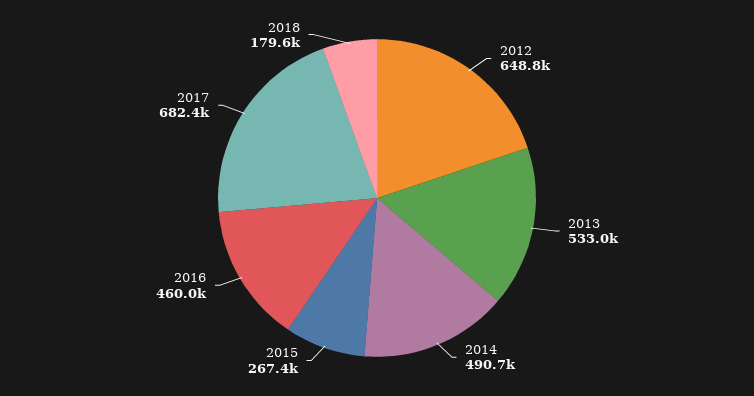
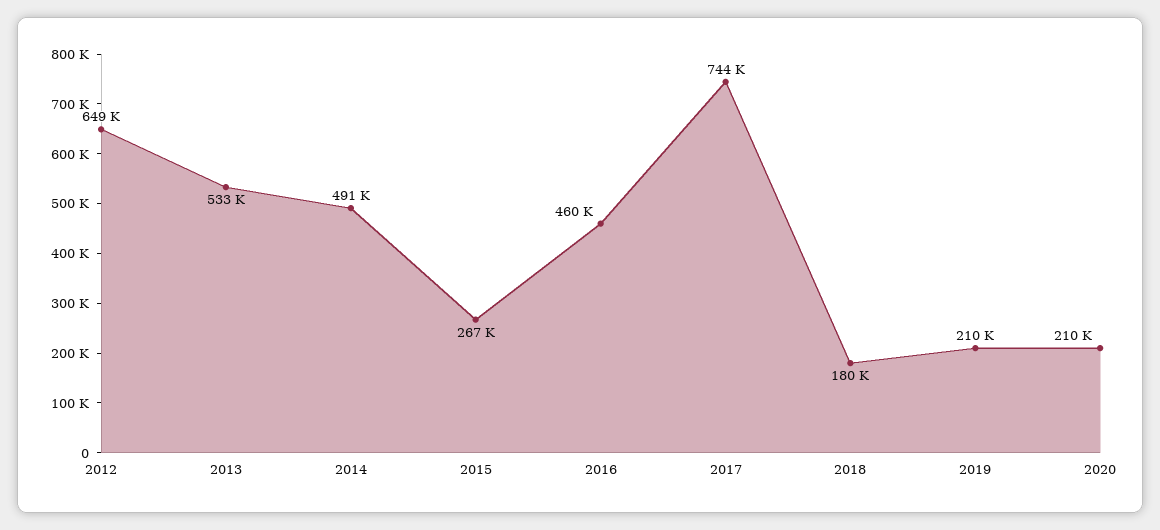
2017: 682400 -> 744000
2019: none -> 210000
2020: none -> 210000

